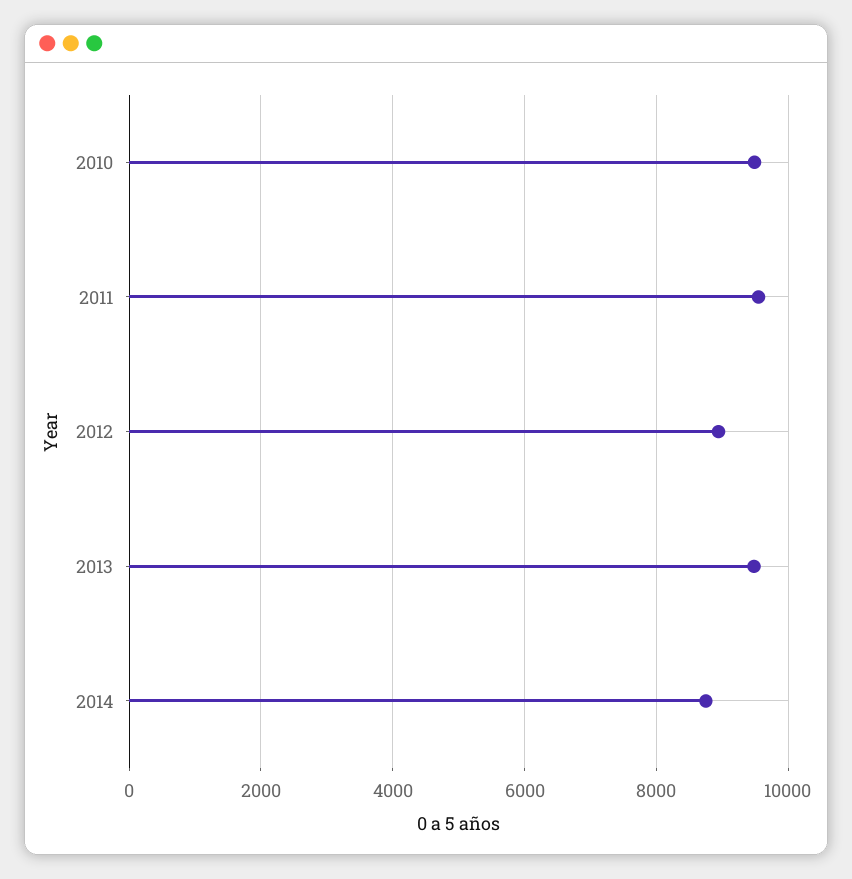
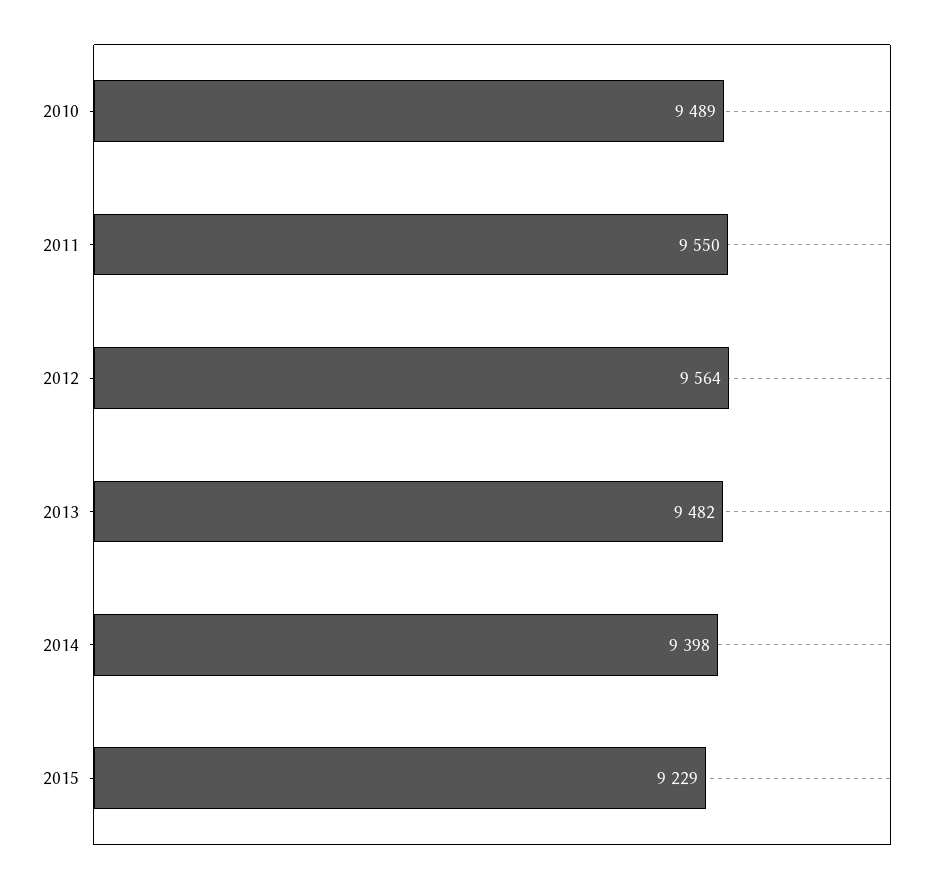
2012: 9000 -> 9564
2014: 8800 -> 9398
2015: none -> 9229

